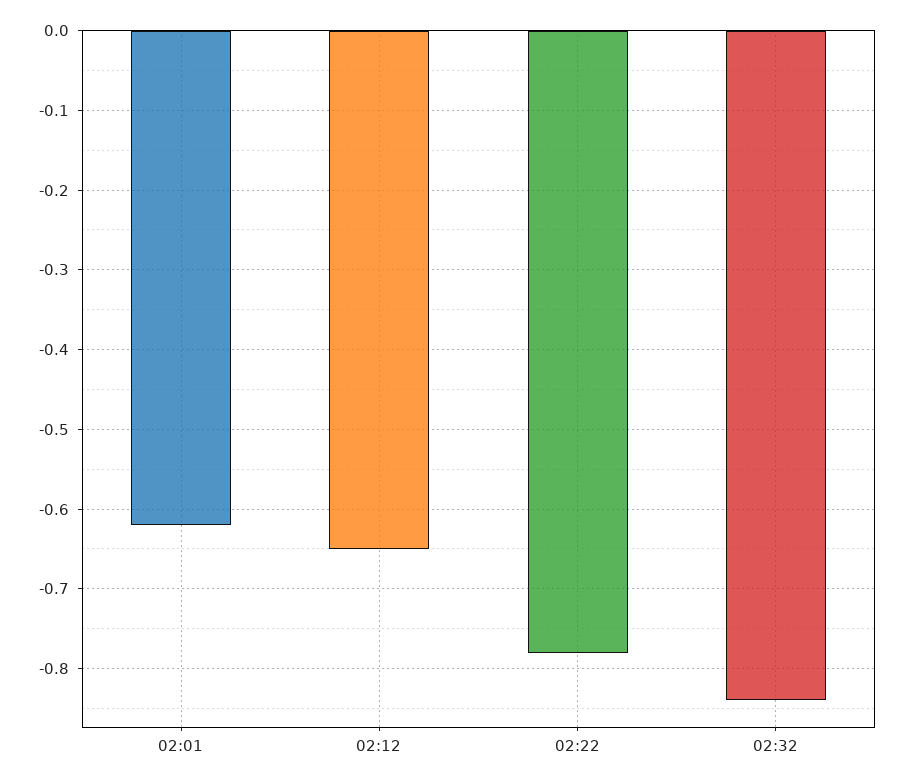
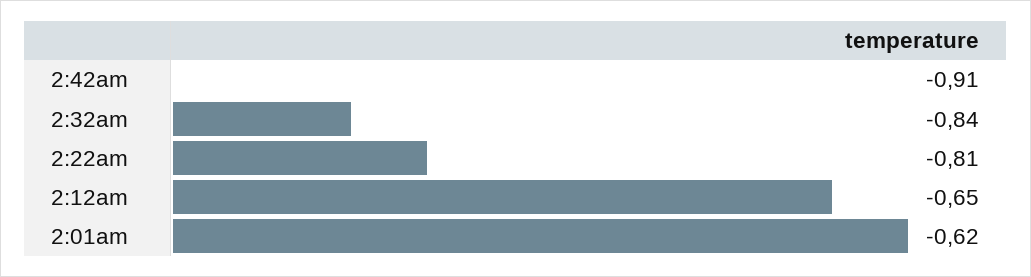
02:22: -0.78 -> -0.81
2:42am: none -> -0.91

